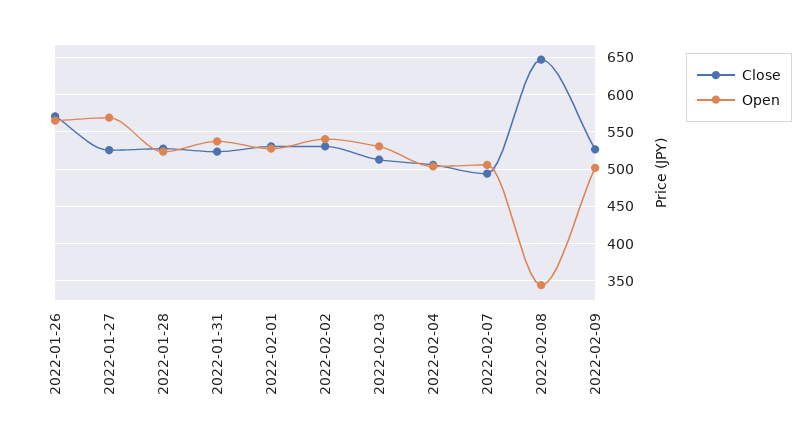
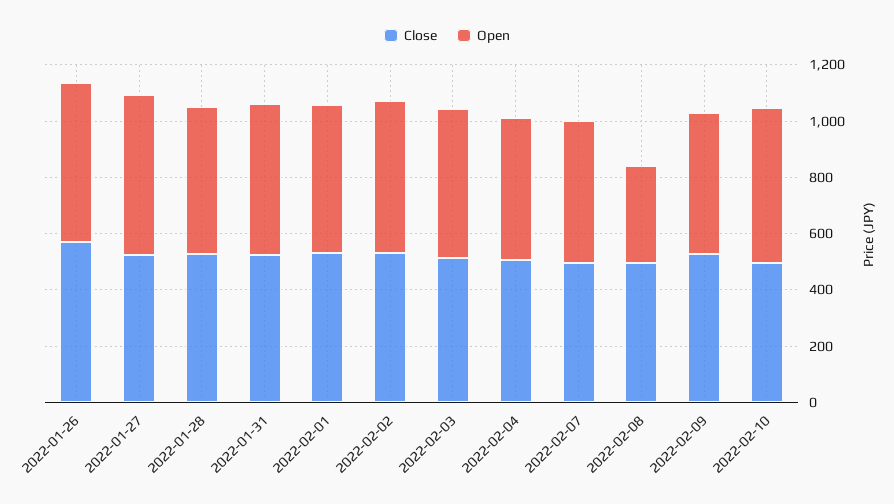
Close, 2022-02-08: 650 -> 500
Close, 2022-02-10: none -> 500
Open, 2022-02-10: none -> 550

